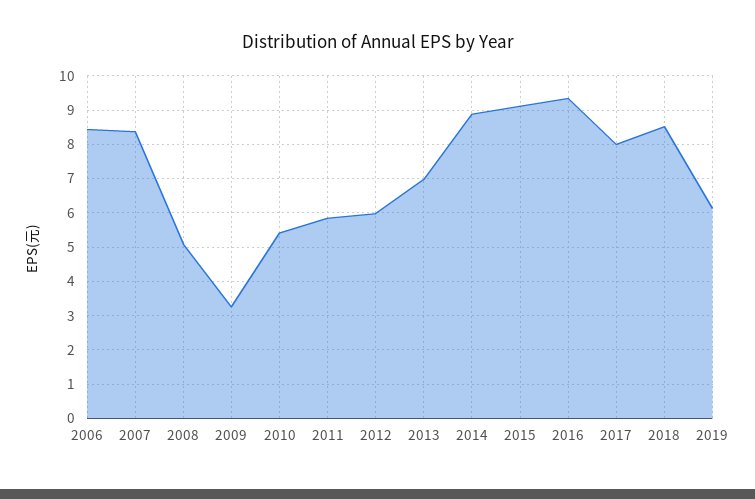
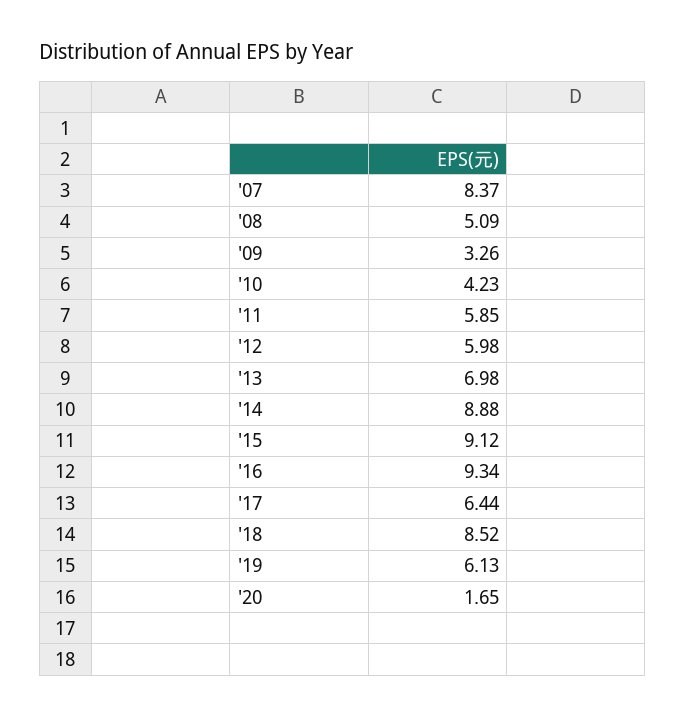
2006: 8.4 -> none
2010: 5.4 -> 4.23
2017: 8 -> 6.44
'20: none -> 1.65

